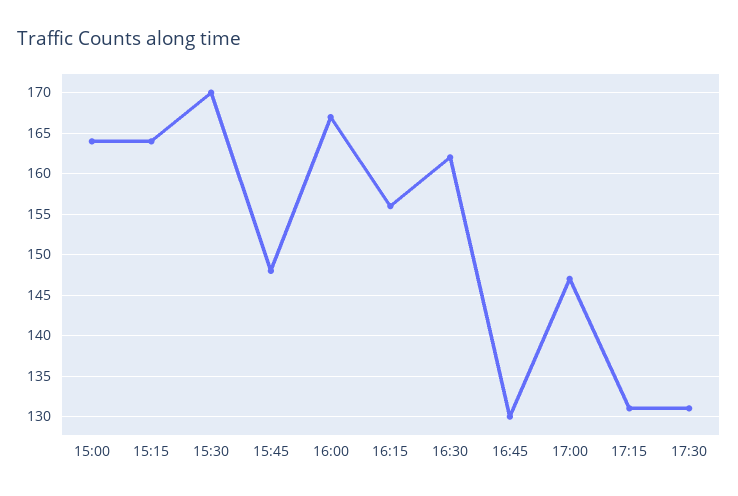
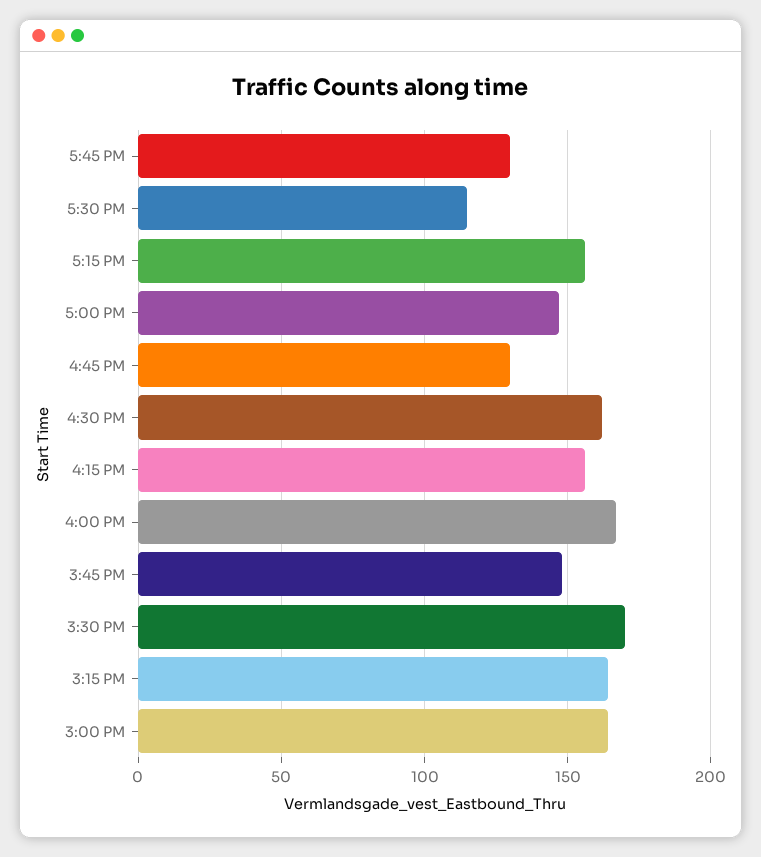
17:15: 131 -> 155
17:30: 131 -> 115
5:45 PM: none -> 130

